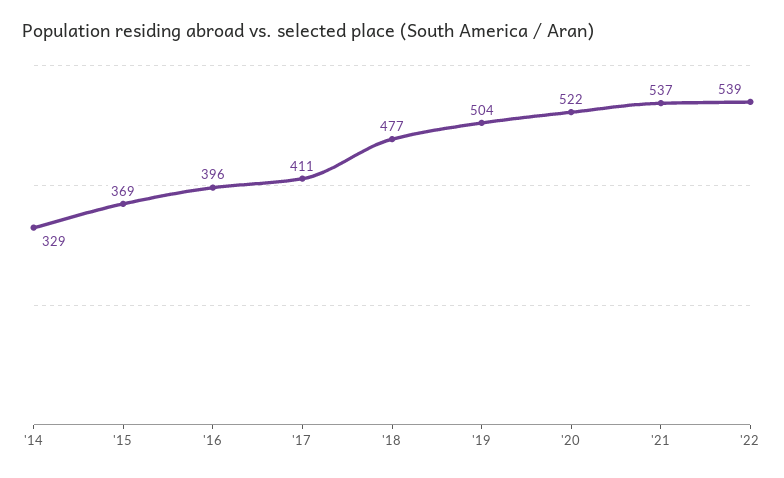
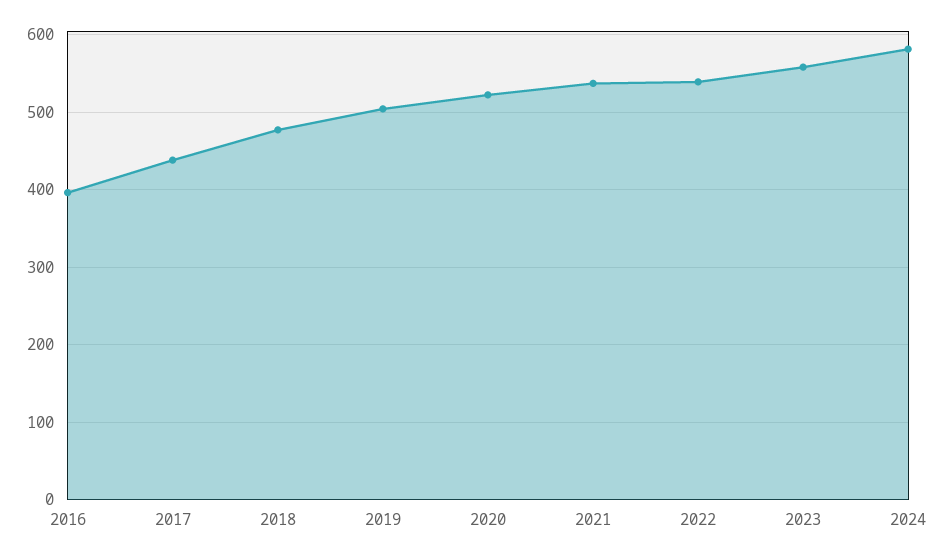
'14: 329 -> none
'15: 369 -> none
'17: 411 -> 440
2023: none -> 560
2024: none -> 580

